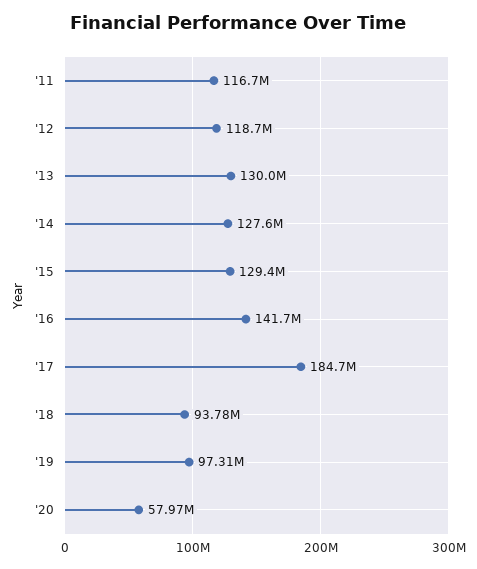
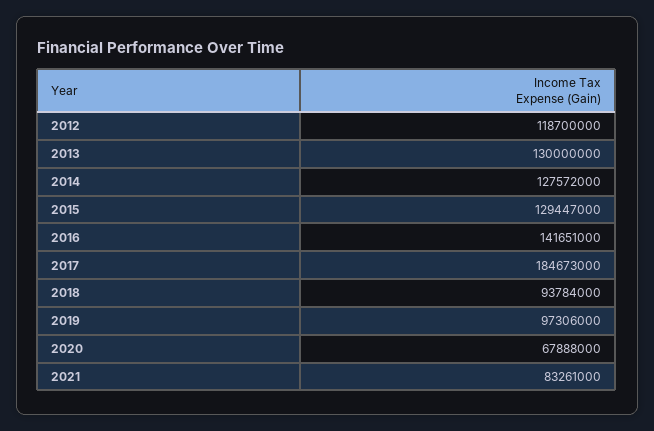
'11: 116700000 -> none
'20: 57970000 -> 67888000
2021: none -> 83261000

